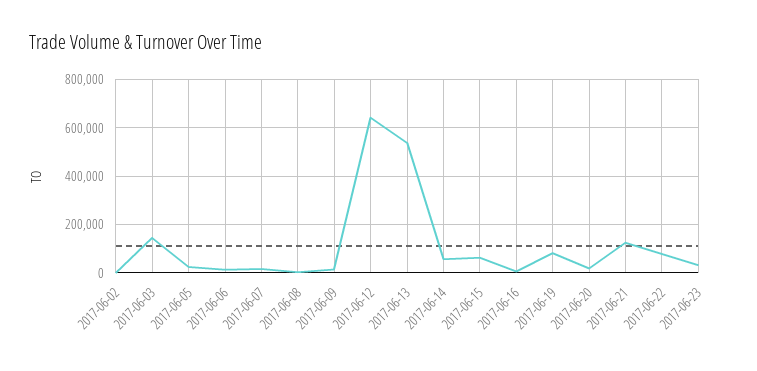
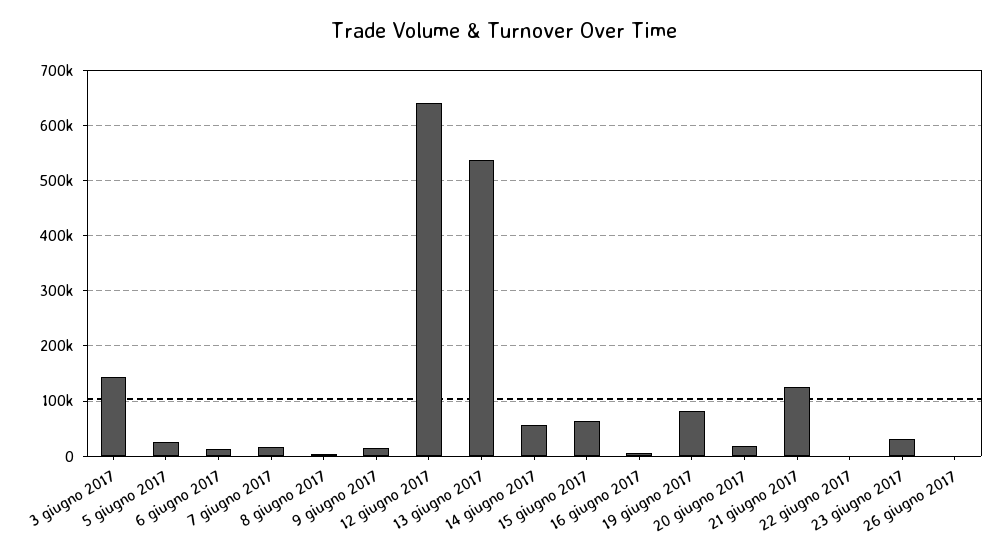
2017-06-02: 0 -> none
2017-06-22: 75000 -> 0
26 giugno 2017: none -> 0

